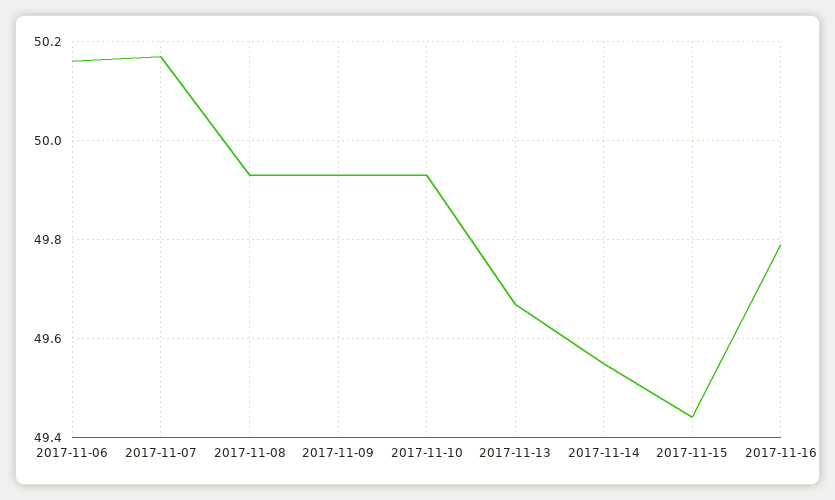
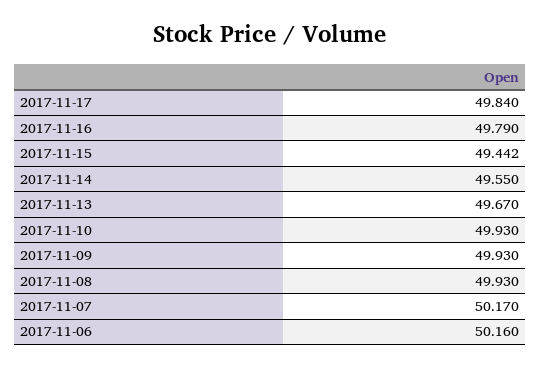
2017-11-17: none -> 49.84

